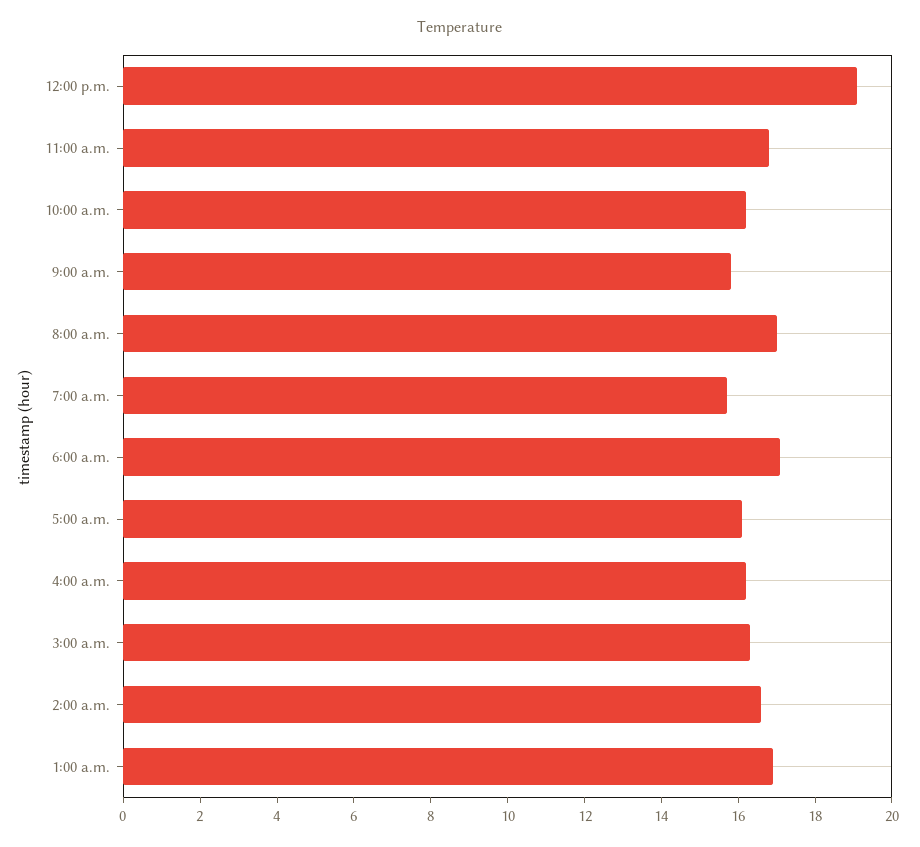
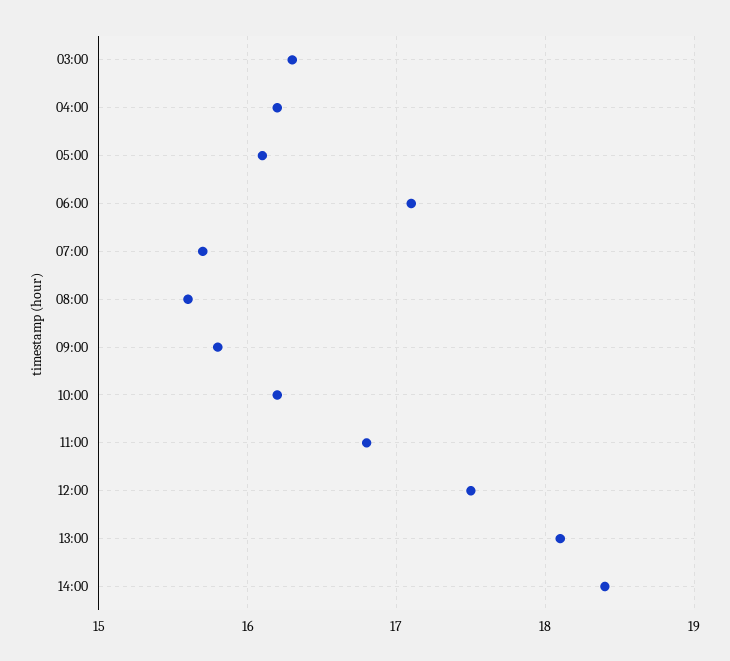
12:00 p.m.: 19 -> 17.5
8:00 a.m.: 17 -> 15.6
2:00 a.m.: 16.5 -> none
1:00 a.m.: 17 -> none
13:00: none -> 18.1
14:00: none -> 18.4

